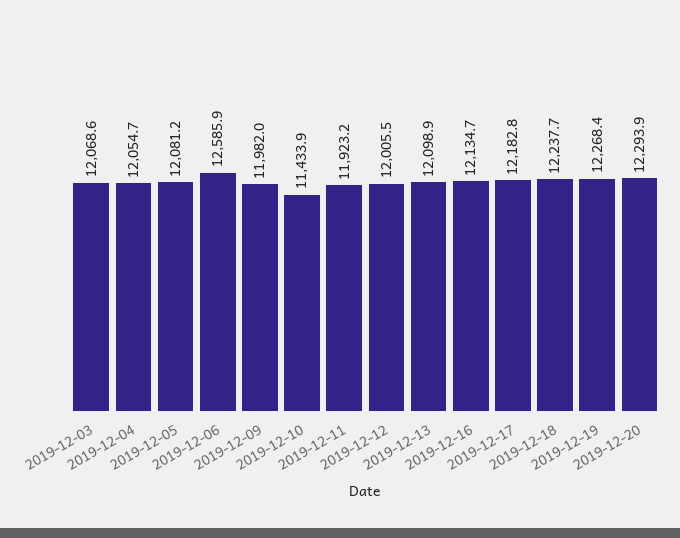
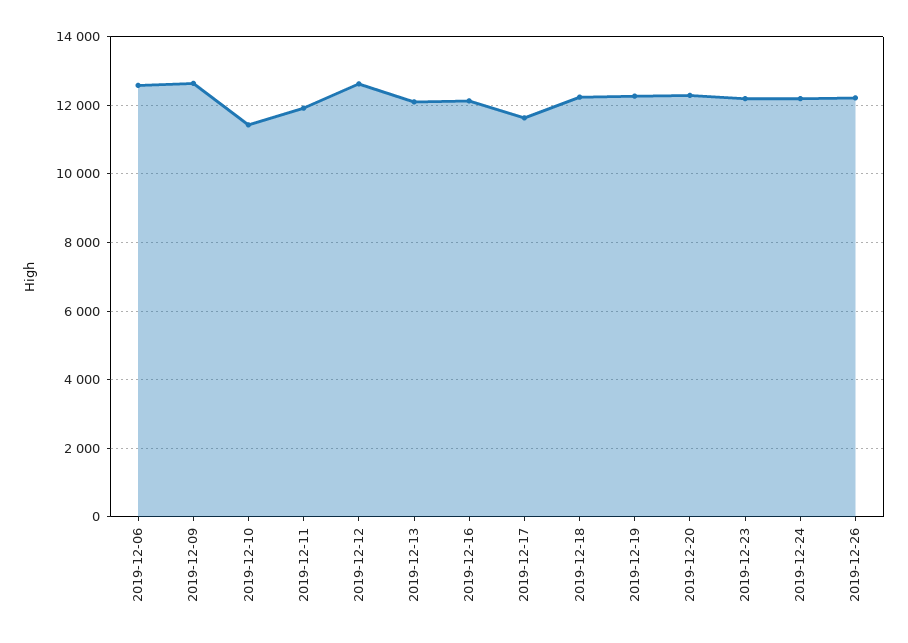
2019-12-03: 12068.6 -> none
2019-12-04: 12054.7 -> none
2019-12-05: 12081.2 -> none
2019-12-09: 11982 -> 12600
2019-12-12: 12005.5 -> 12600
2019-12-17: 12182.8 -> 11600
2019-12-23: none -> 12200
2019-12-24: none -> 12200
2019-12-26: none -> 12200

